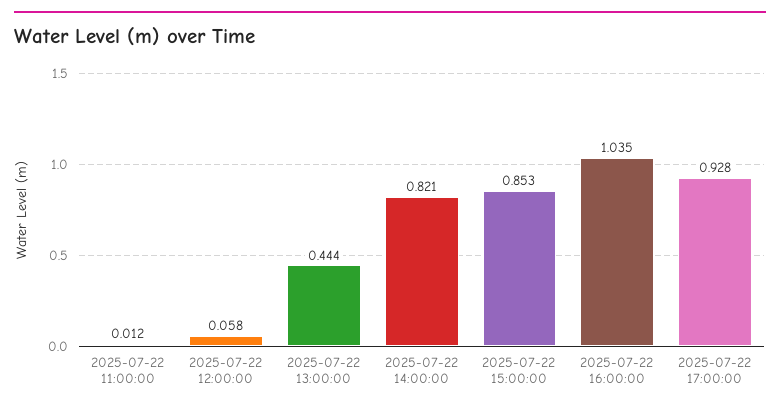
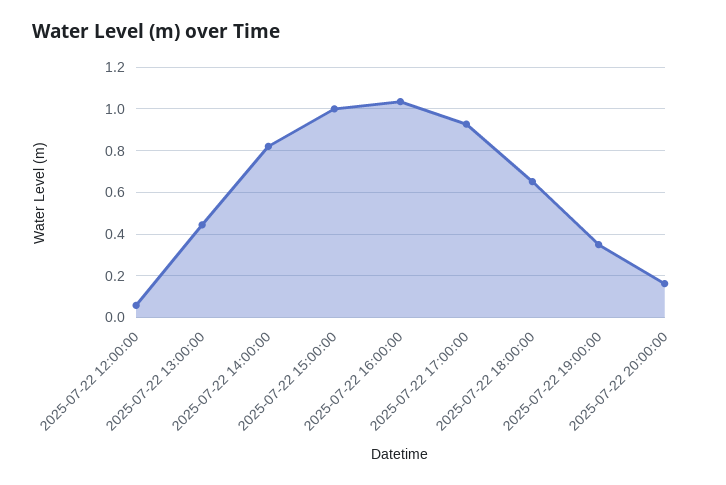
2025-07-22 11:00:00: 0.012 -> none
2025-07-22 15:00:00: 0.853 -> 1
2025-07-22 18:00:00: none -> 0.65
2025-07-22 19:00:00: none -> 0.35
2025-07-22 20:00:00: none -> 0.15

